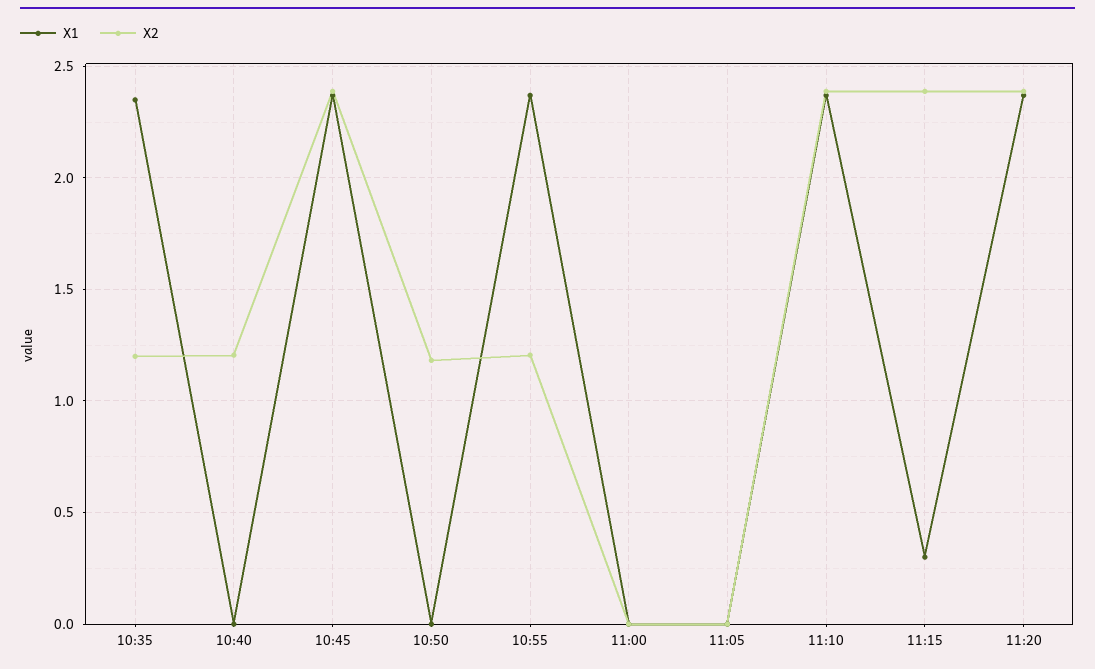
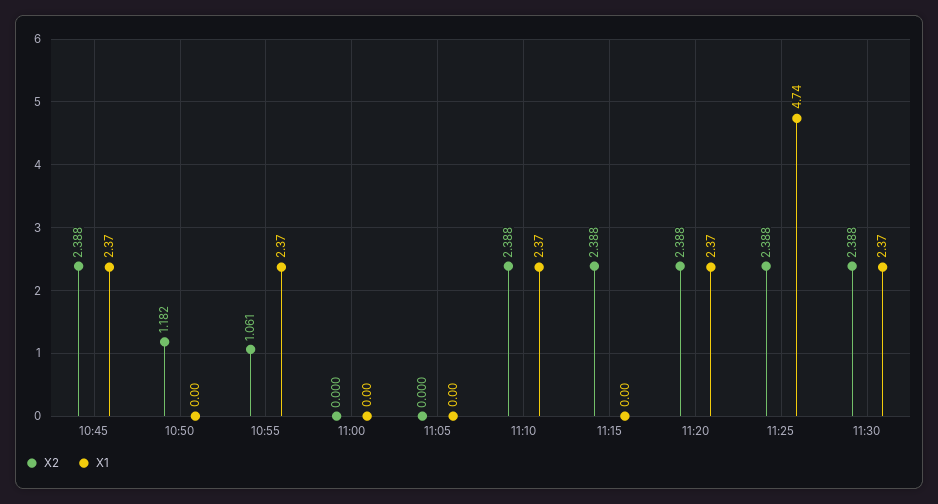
X1, 10:35: 2.35 -> none
X2, 10:35: 1.2 -> none
X1, 10:40: 0 -> none
X2, 10:40: 1.2 -> none
X2, 10:55: 1.2 -> 1.061
X1, 11:15: 0.3 -> 0
X2, 11:25: none -> 2.388
X1, 11:25: none -> 4.74
X2, 11:30: none -> 2.388
X1, 11:30: none -> 2.37

